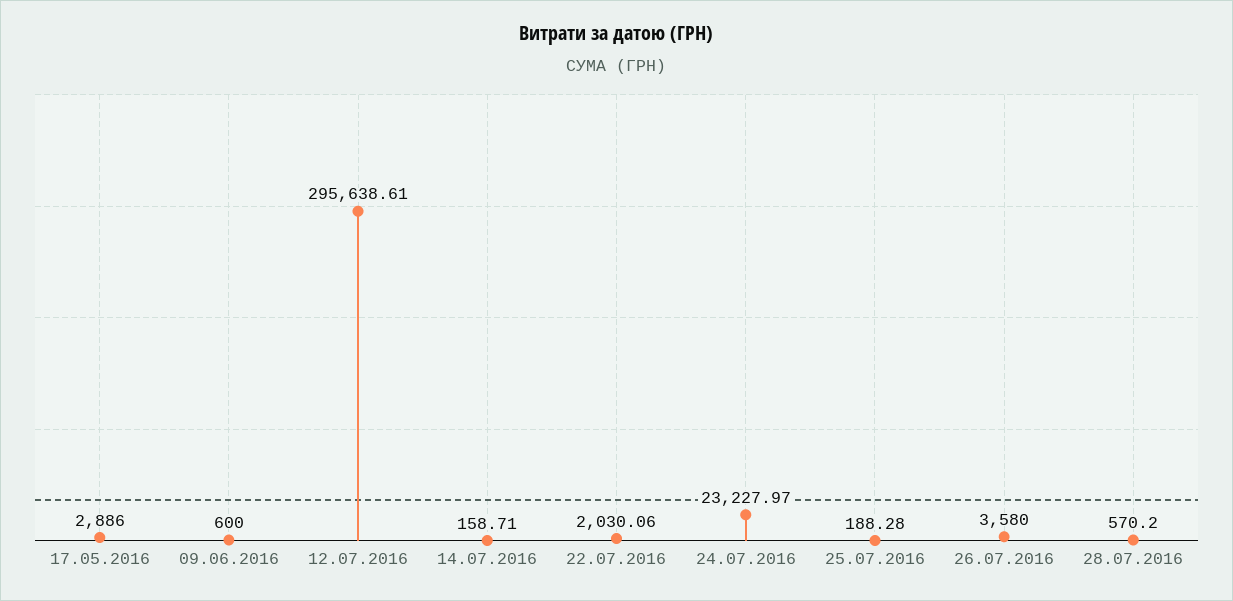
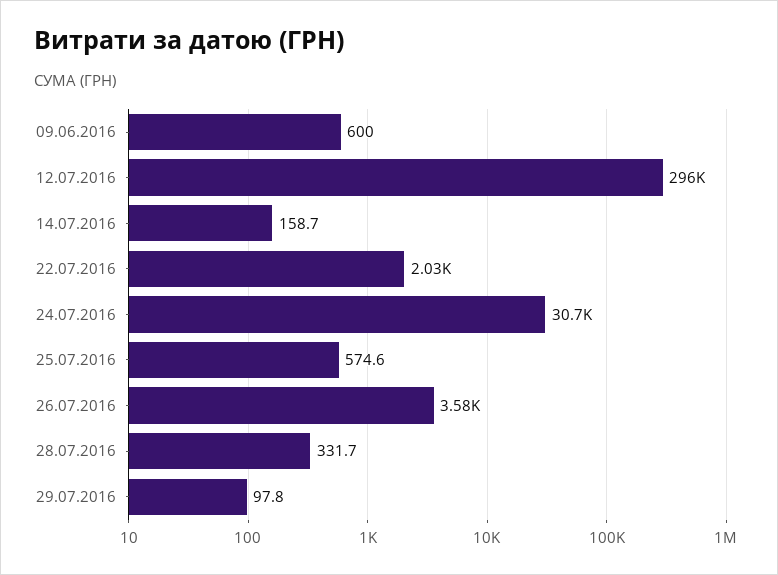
17.05.2016: 2886 -> none
24.07.2016: 23227.97 -> 30700
25.07.2016: 188.28 -> 574.6
28.07.2016: 570.2 -> 331.7
29.07.2016: none -> 97.8

